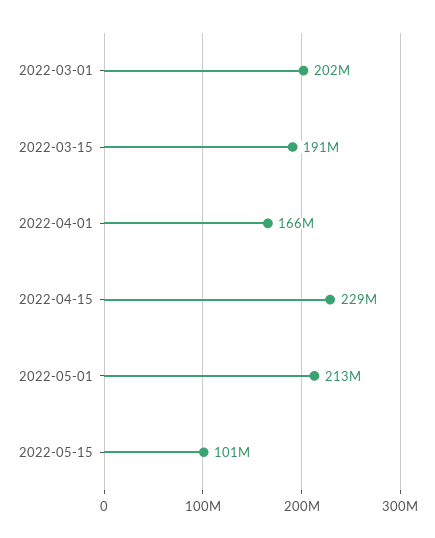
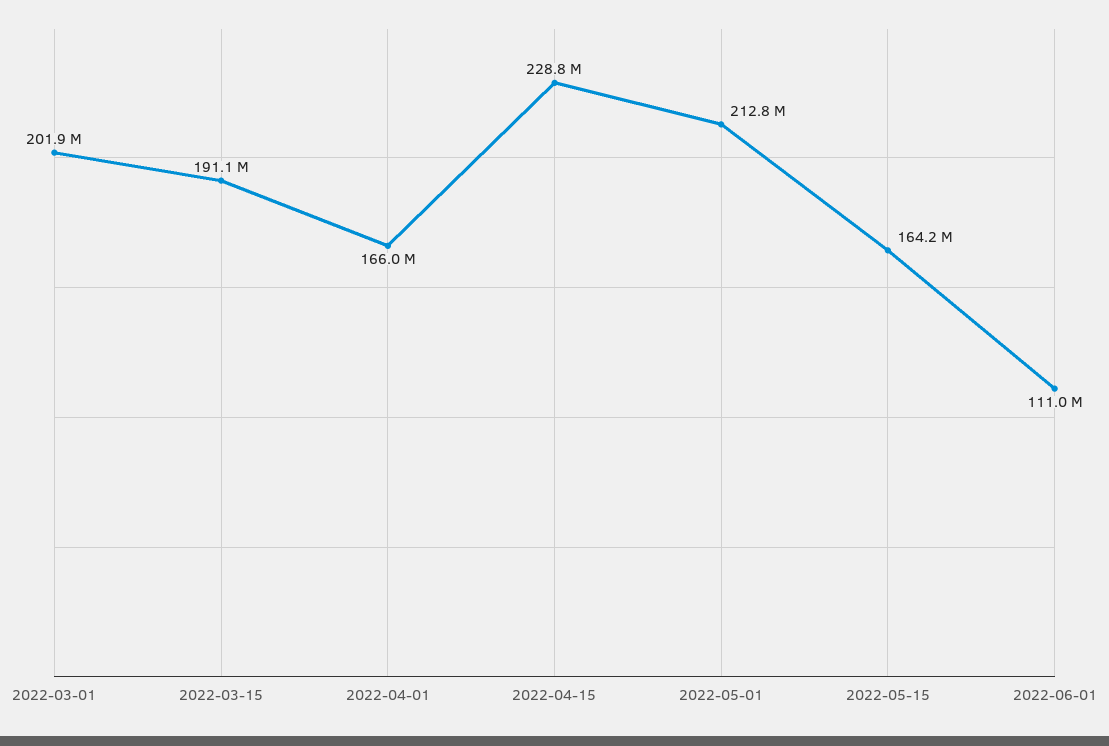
2022-05-15: 101000000 -> 164200000
2022-06-01: none -> 111000000

